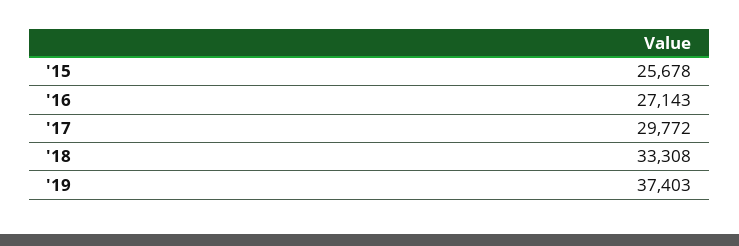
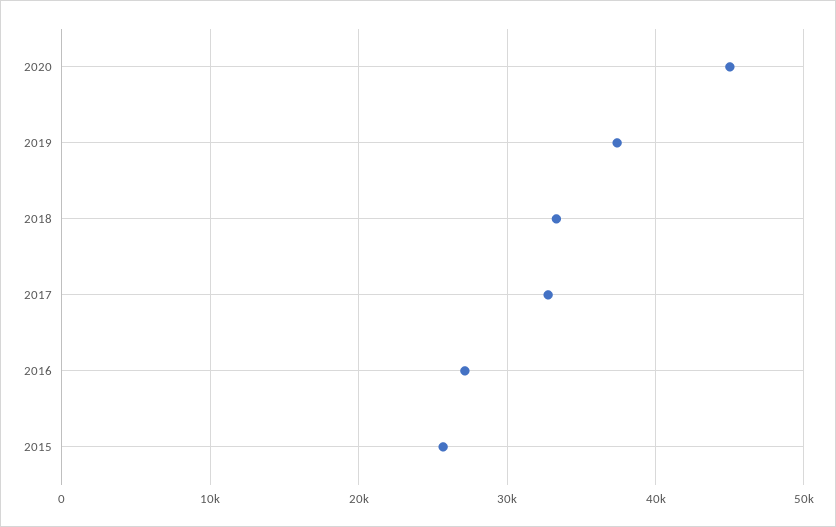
'17: 29772 -> 33000
2020: none -> 45000

